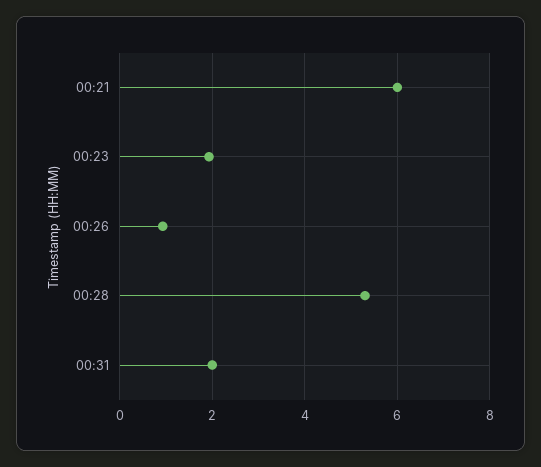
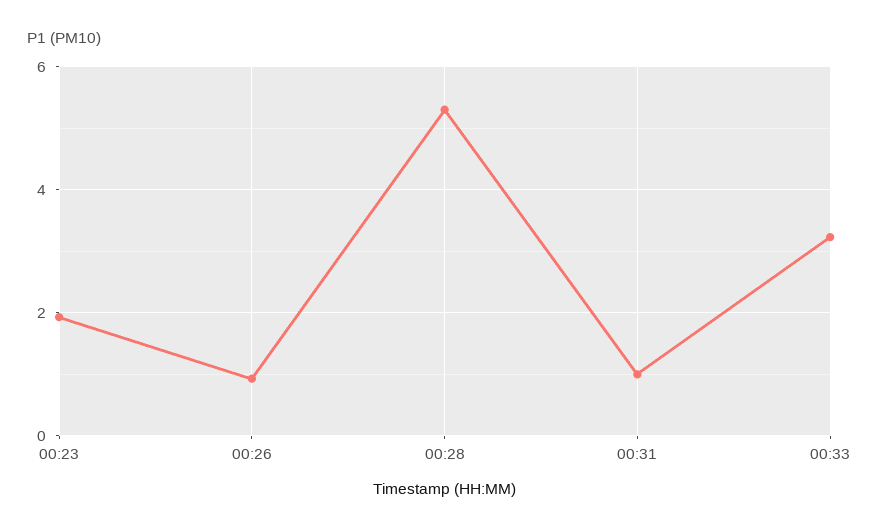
00:21: 6 -> none
00:31: 2 -> 1
00:33: none -> 3.2

